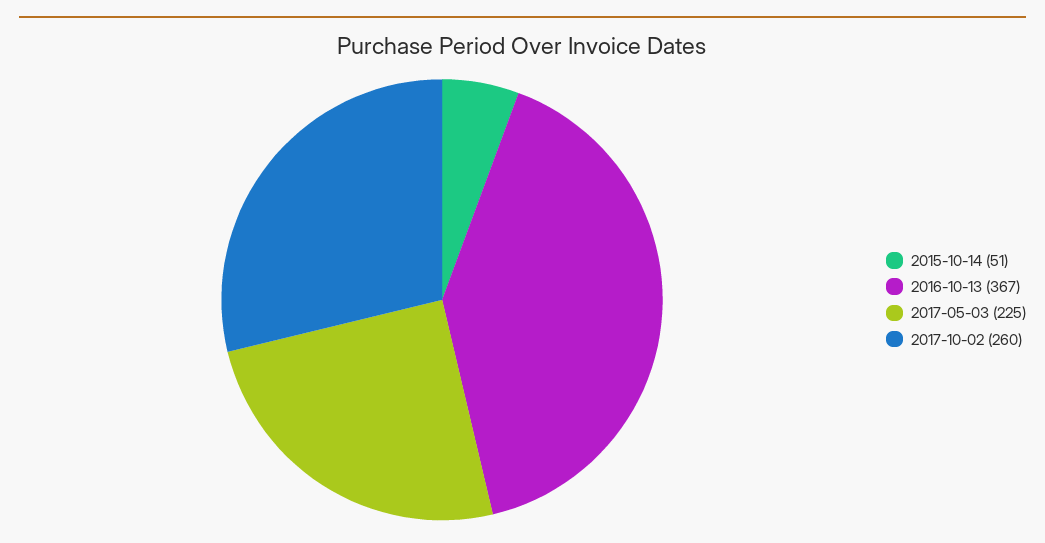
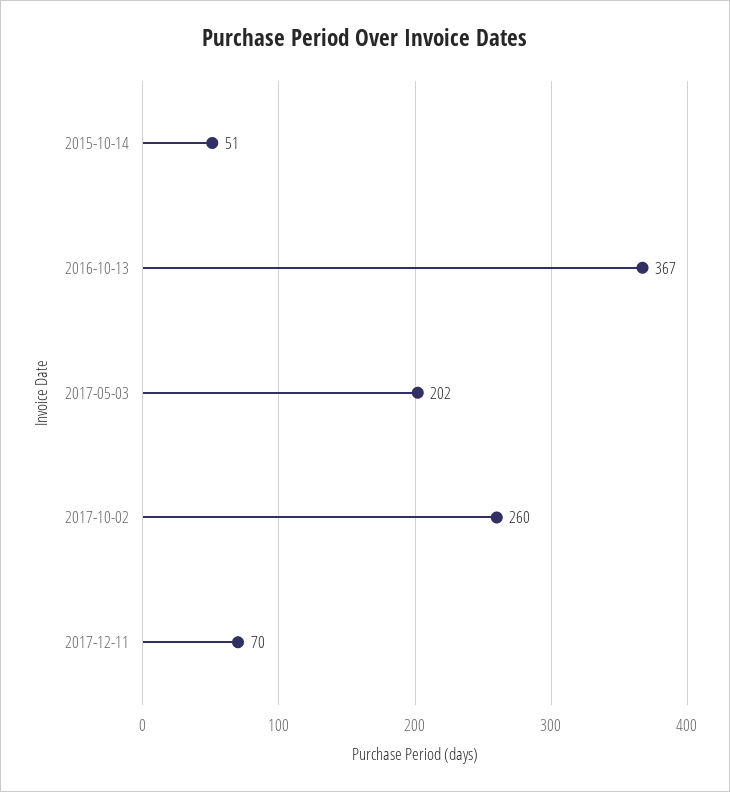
2017-05-03: 225 -> 202
2017-12-11: none -> 70

